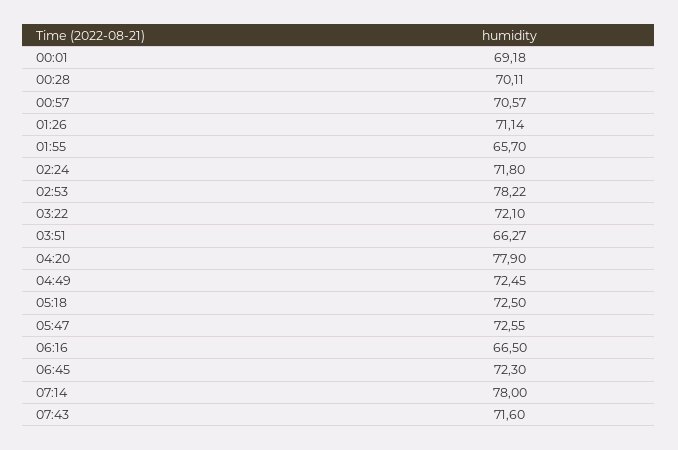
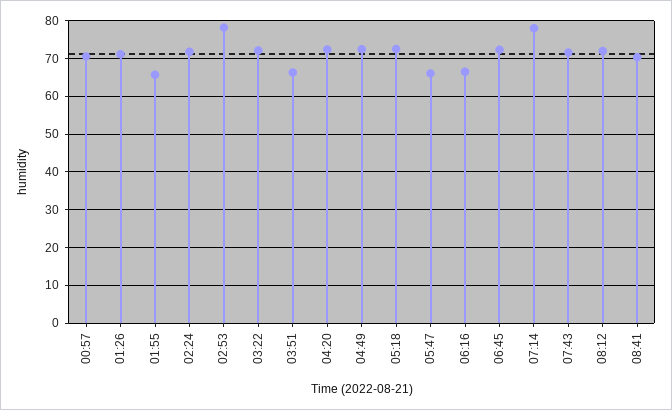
00:01: 69.18 -> none
00:28: 70.11 -> none
04:20: 77.9 -> 72
05:47: 72.55 -> 66
08:12: none -> 72
08:41: none -> 70

